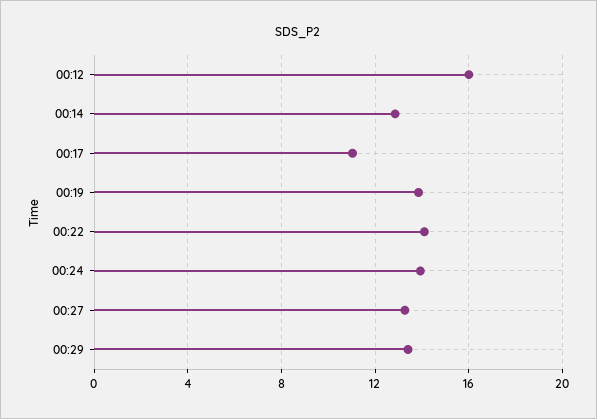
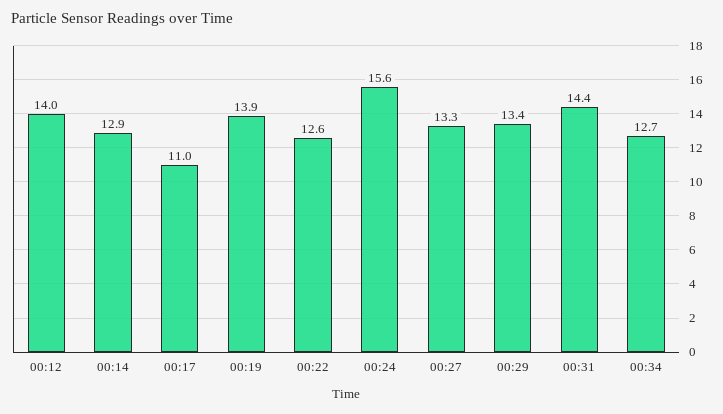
00:12: 16 -> 14
00:22: 14 -> 12.6
00:24: 14 -> 15.6
00:31: none -> 14.4
00:34: none -> 12.7

